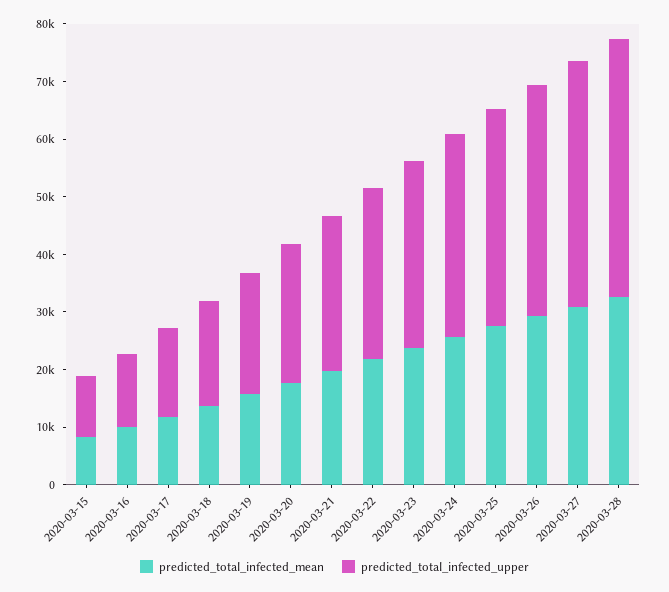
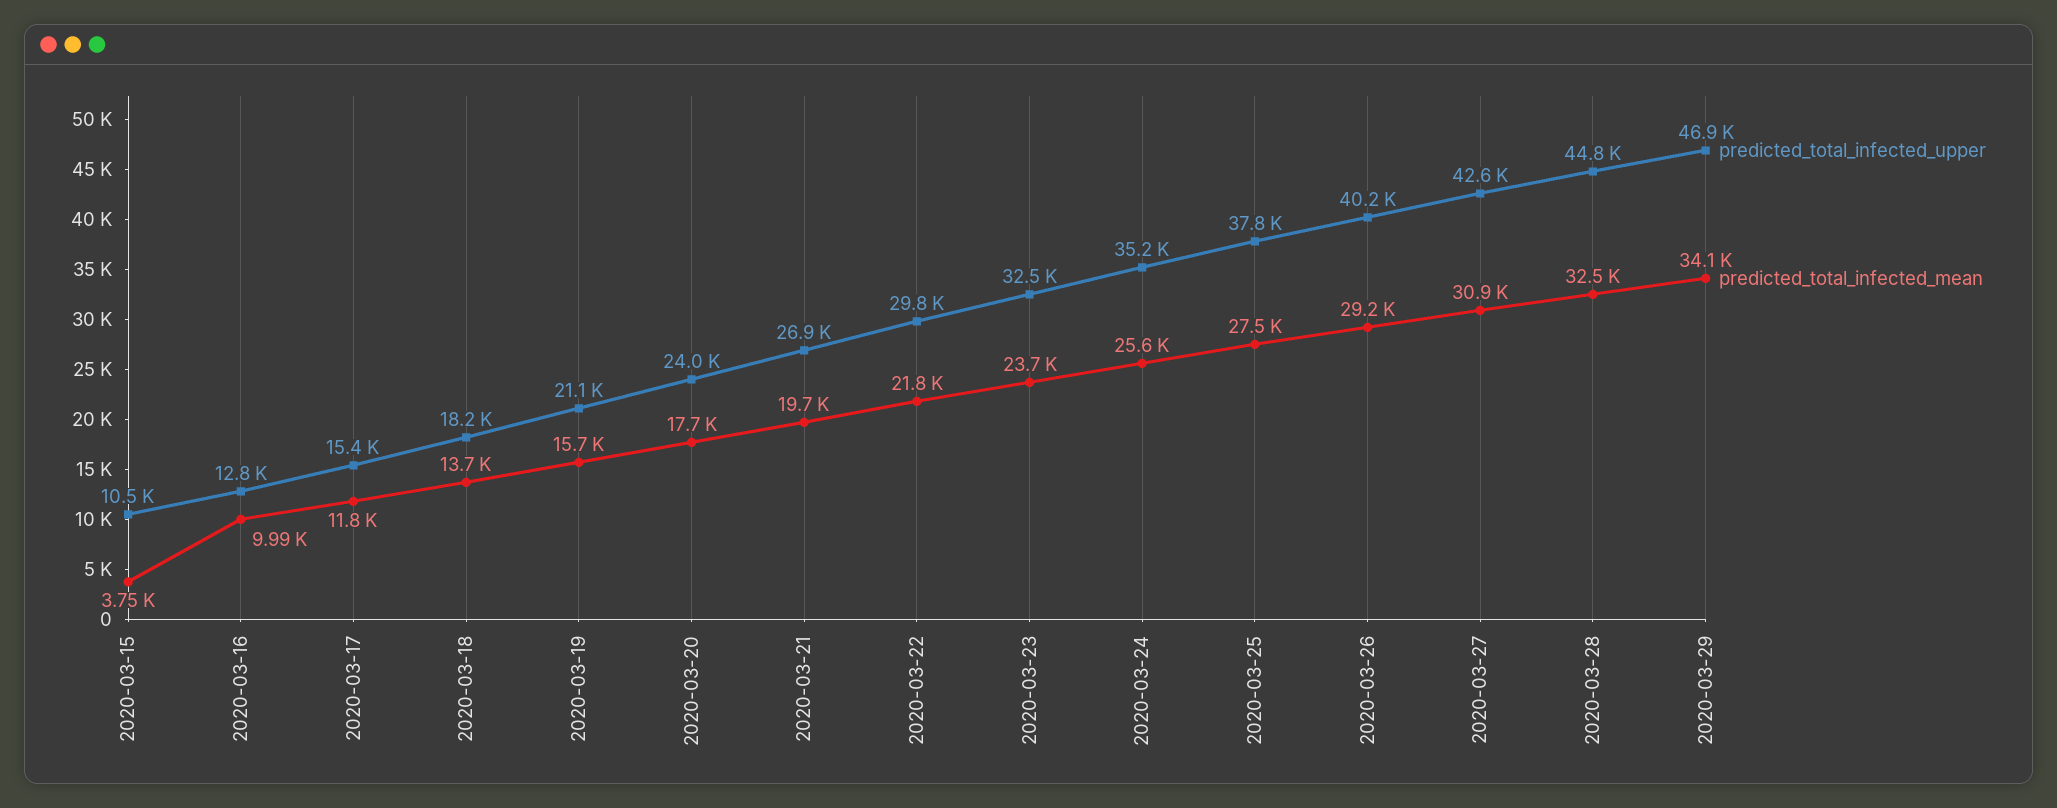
predicted_total_infected_mean, 2020-03-15: 8000 -> 3750
predicted_total_infected_upper, 2020-03-29: none -> 46900
predicted_total_infected_mean, 2020-03-29: none -> 34100

